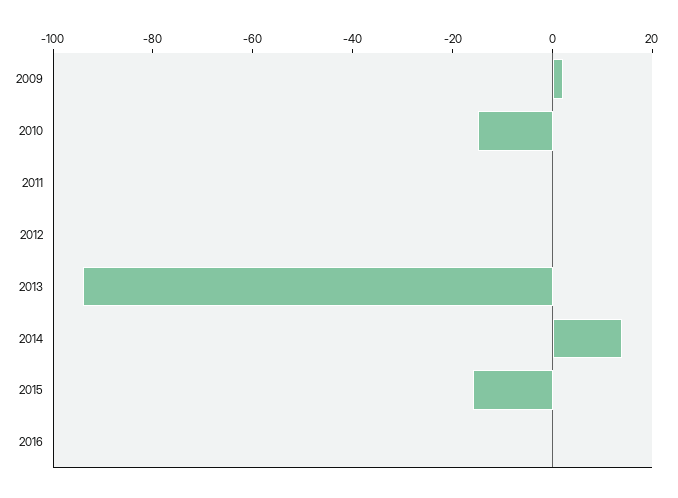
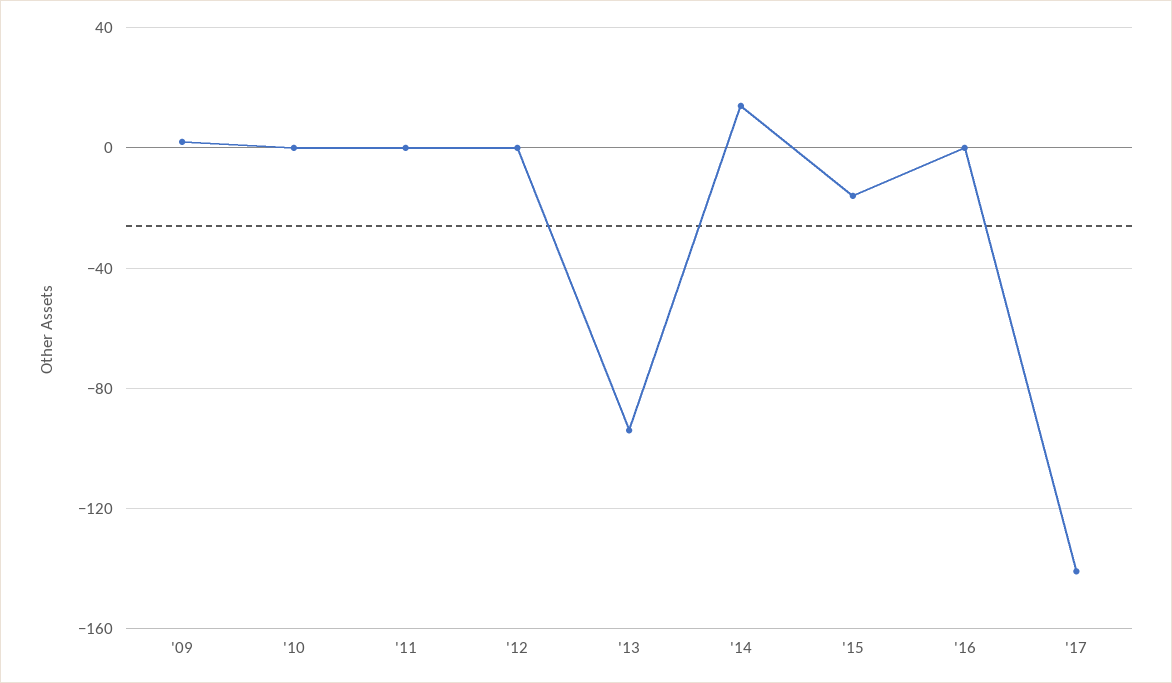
2010: -15 -> 0
'17: none -> -140

